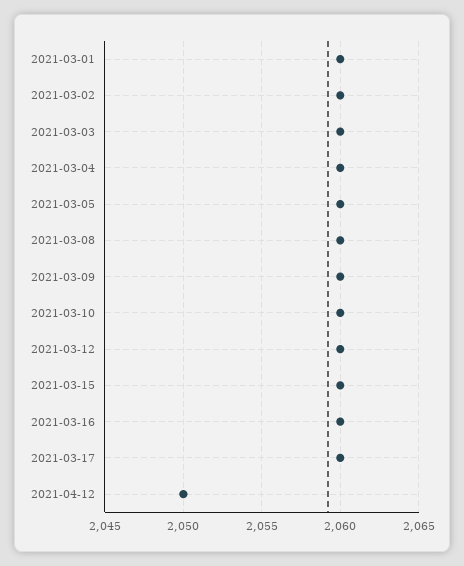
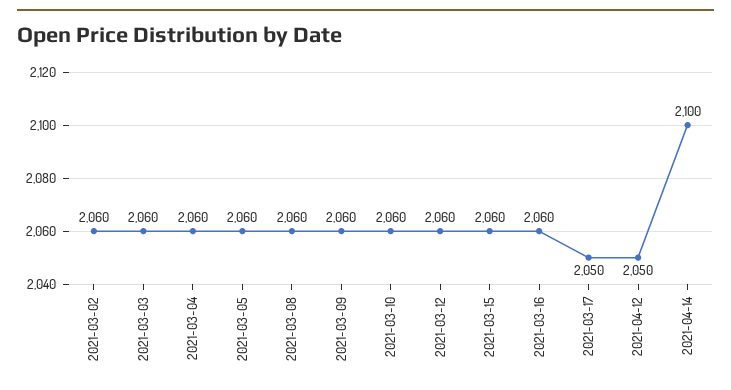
2021-03-01: 2060 -> none
2021-03-17: 2060 -> 2050
2021-04-14: none -> 2100

